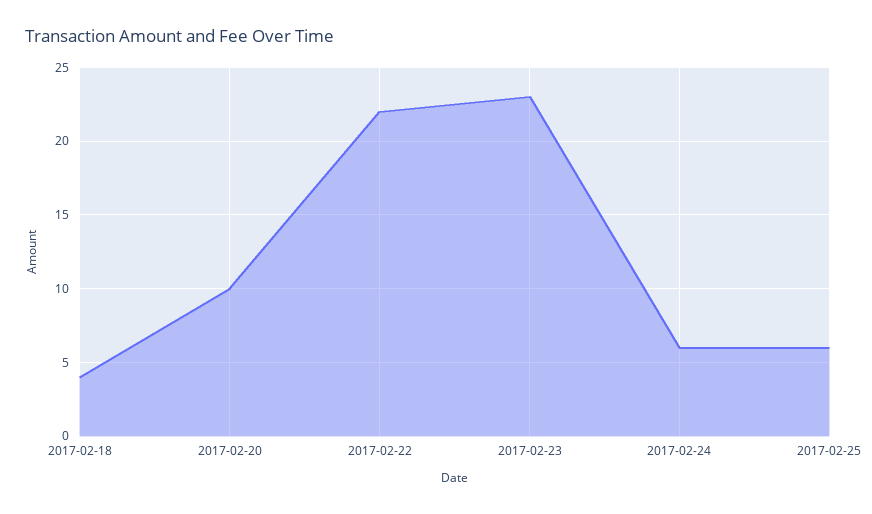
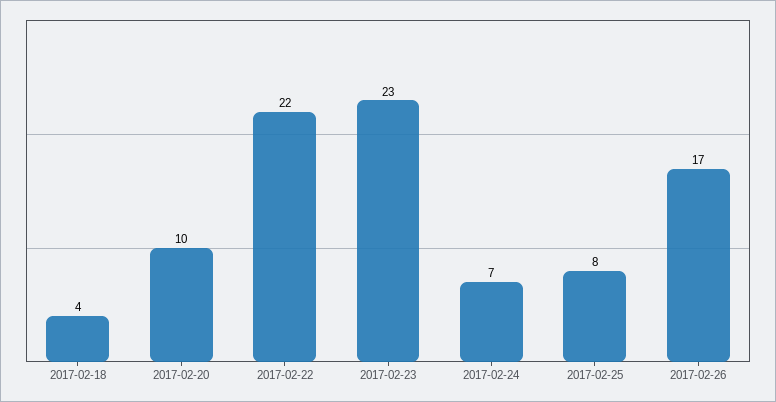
2017-02-24: 6 -> 7
2017-02-25: 6 -> 8
2017-02-26: none -> 17

